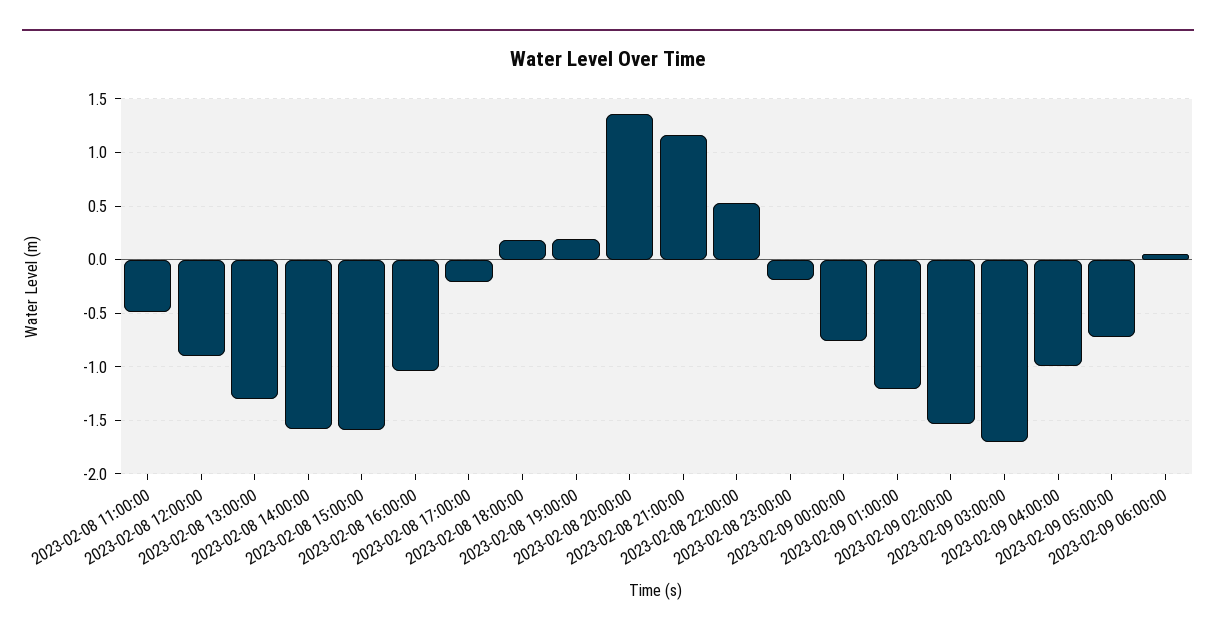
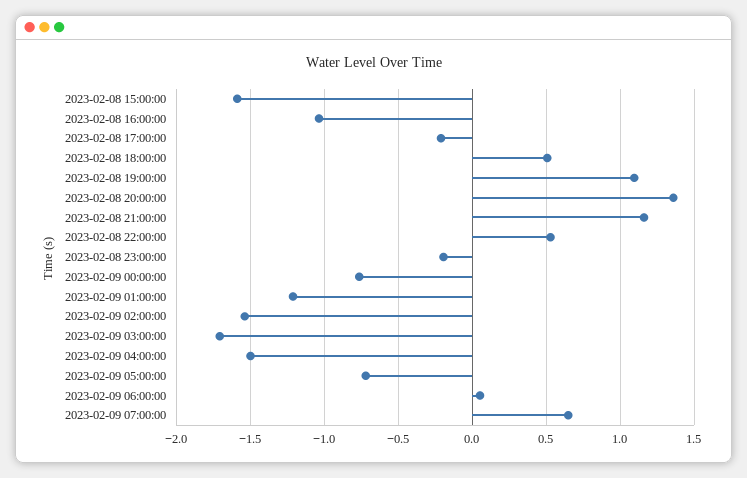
2023-02-08 11:00:00: -0.5 -> none
2023-02-08 12:00:00: -0.9 -> none
2023-02-08 13:00:00: -1.3 -> none
2023-02-08 14:00:00: -1.6 -> none
2023-02-08 18:00:00: 0.2 -> 0.5
2023-02-08 19:00:00: 0.2 -> 1.1
2023-02-09 04:00:00: -1 -> -1.5
2023-02-09 07:00:00: none -> 0.65

